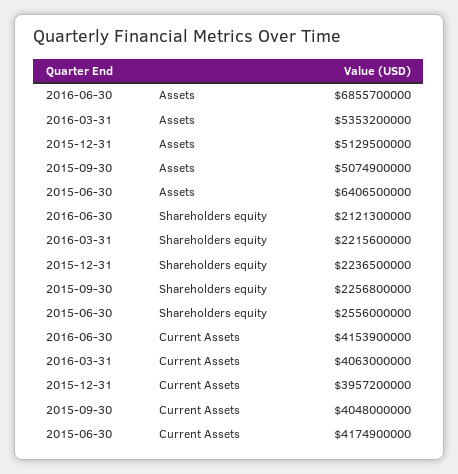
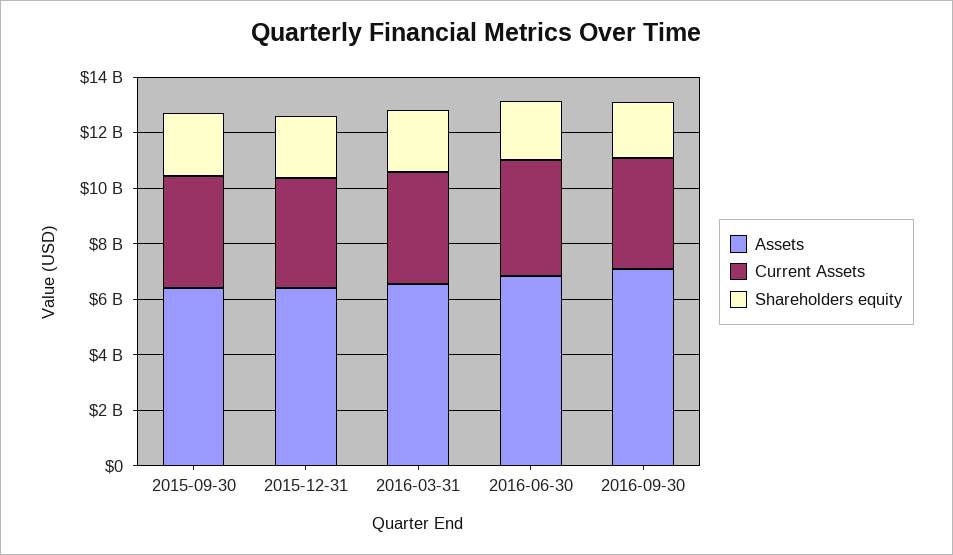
Assets, 2016-03-31: 5353200000 -> 6500000000
Assets, 2015-12-31: 5129500000 -> 6500000000
Assets, 2015-09-30: 5074900000 -> 6500000000
Assets, 2015-06-30: 6406500000 -> none
Shareholders equity, 2015-06-30: 2556000000 -> none
Current Assets, 2015-06-30: 4174900000 -> none
Assets, 2016-09-30: none -> 7000000000
Current Assets, 2016-09-30: none -> 4000000000
Shareholders equity, 2016-09-30: none -> 2000000000

